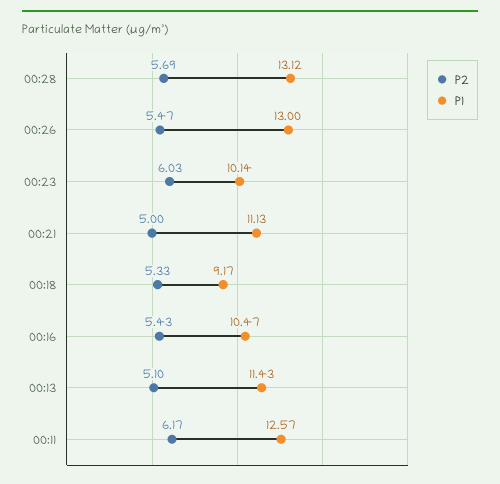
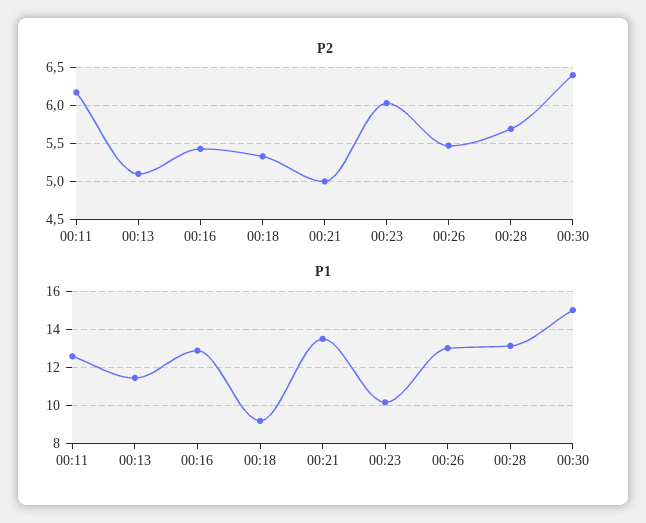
P1, 00:21: 11.13 -> 13.5
P1, 00:16: 10.47 -> 13
P2, 00:30: none -> 6.4
P1, 00:30: none -> 15

